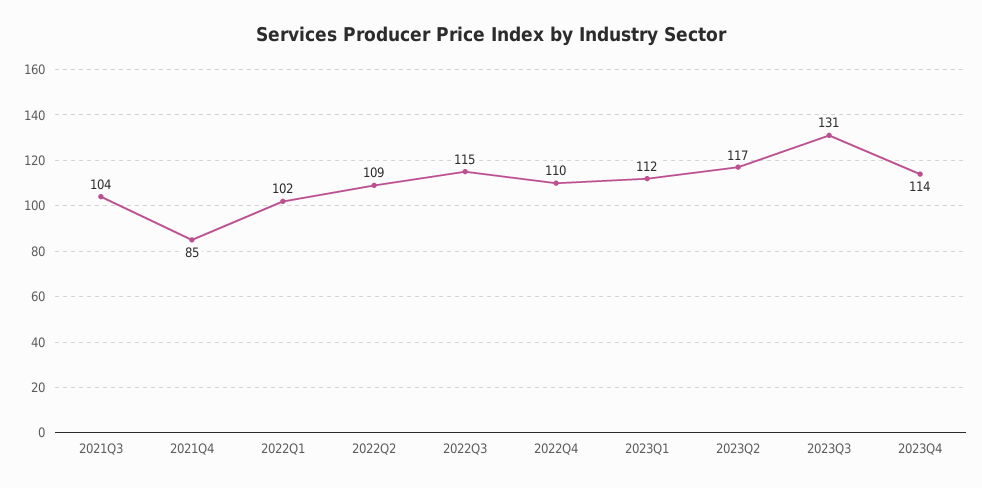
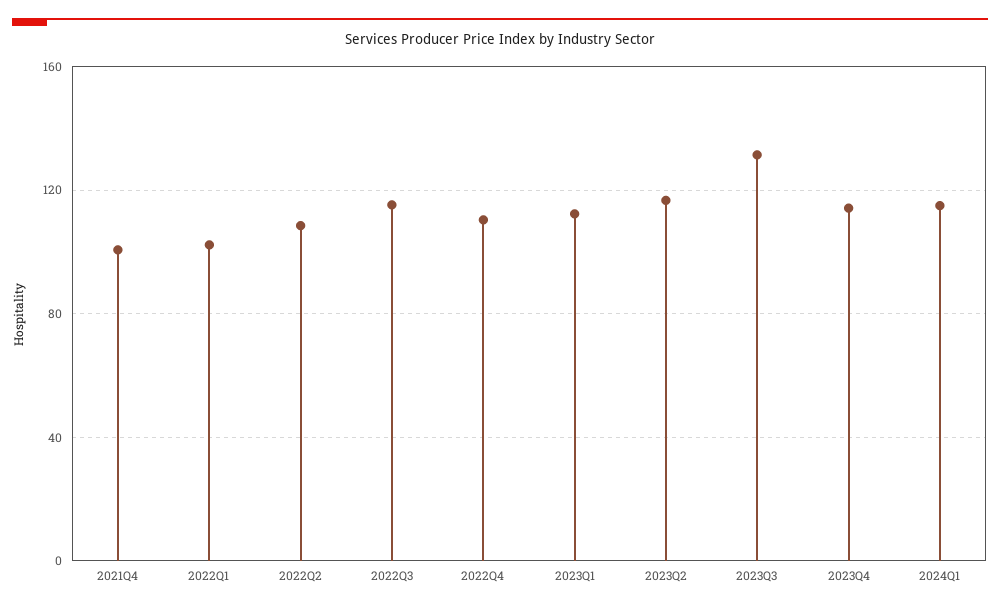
2021Q3: 104 -> none
2021Q4: 85 -> 100
2024Q1: none -> 115

